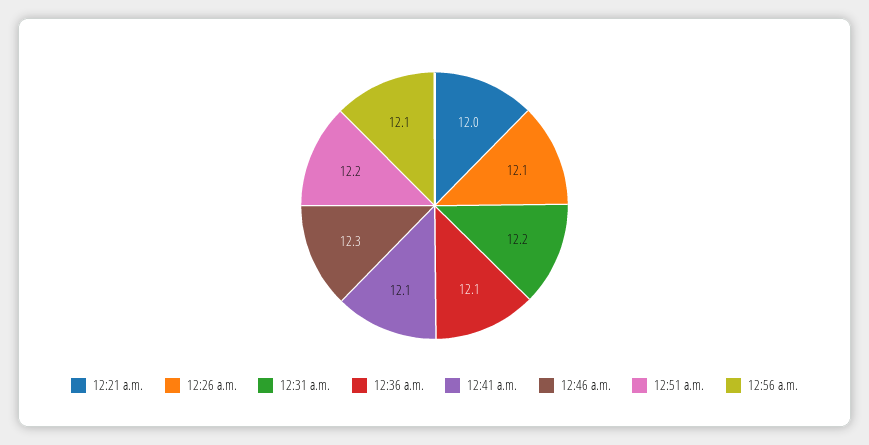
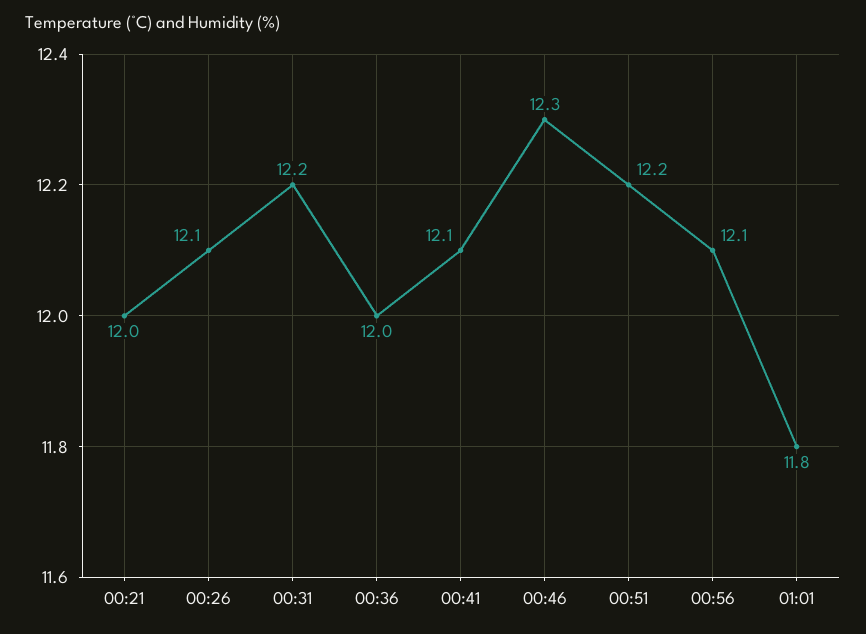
12:36 a.m.: 12.1 -> 12
01:01: none -> 11.8

